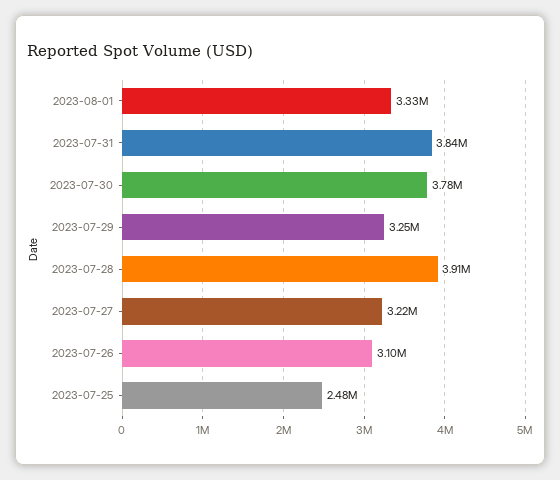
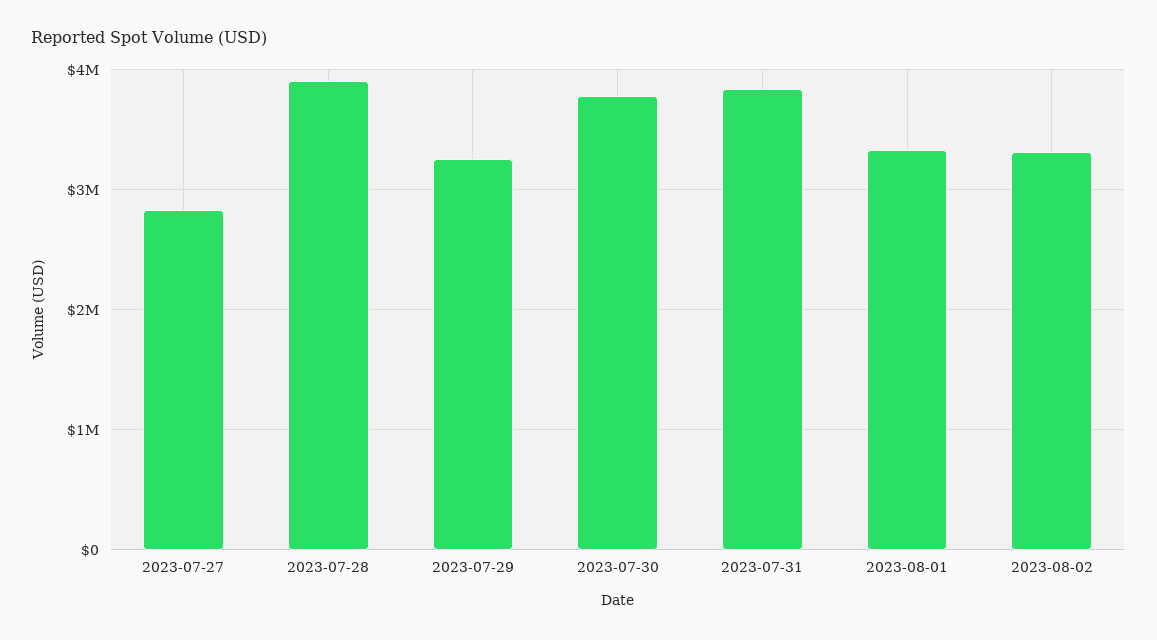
2023-07-27: 3220000 -> 2800000
2023-07-26: 3100000 -> none
2023-07-25: 2480000 -> none
2023-08-02: none -> 3300000

